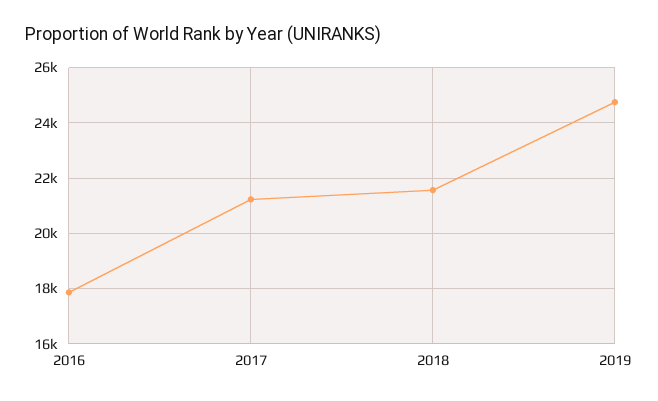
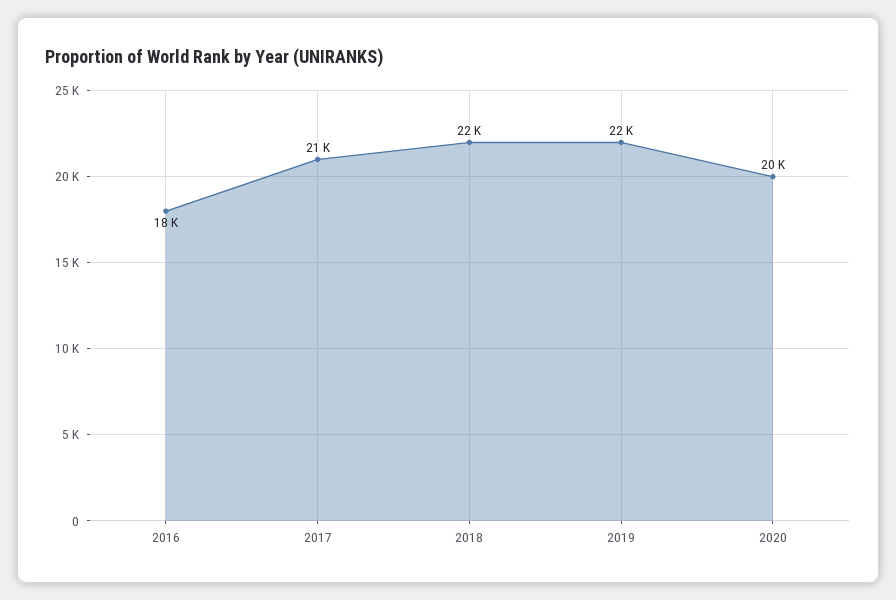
2019: 24750 -> 22000
2020: none -> 20000

